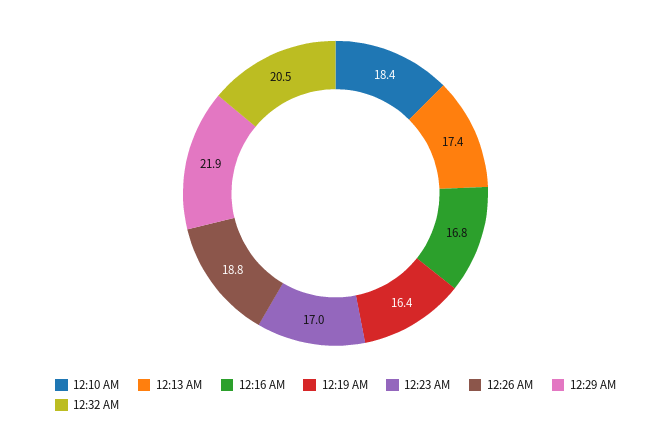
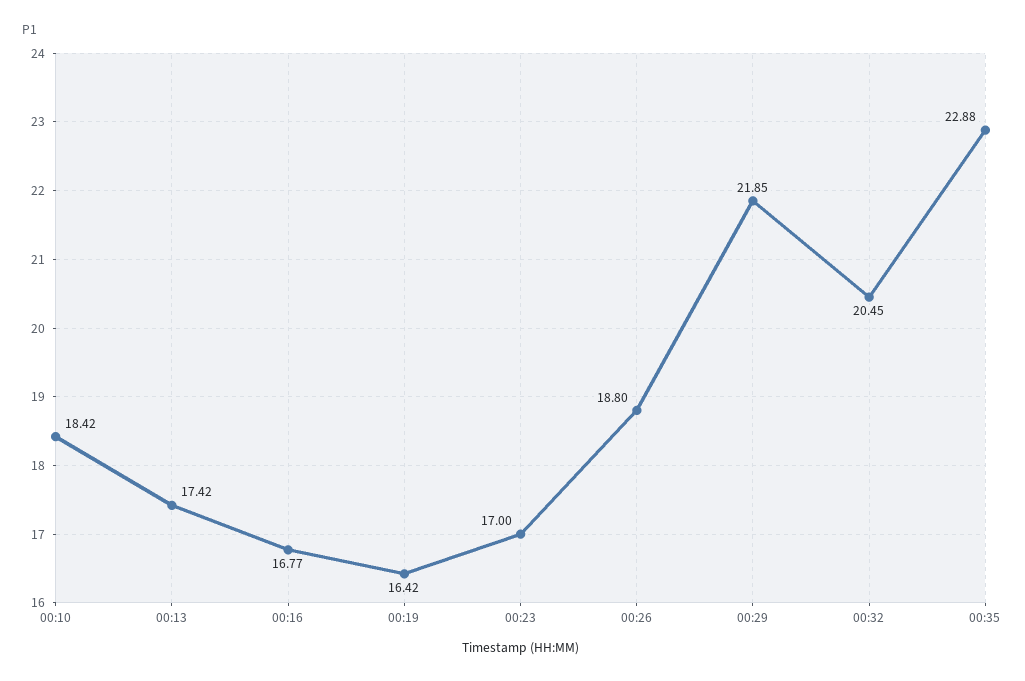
00:35: none -> 22.88

